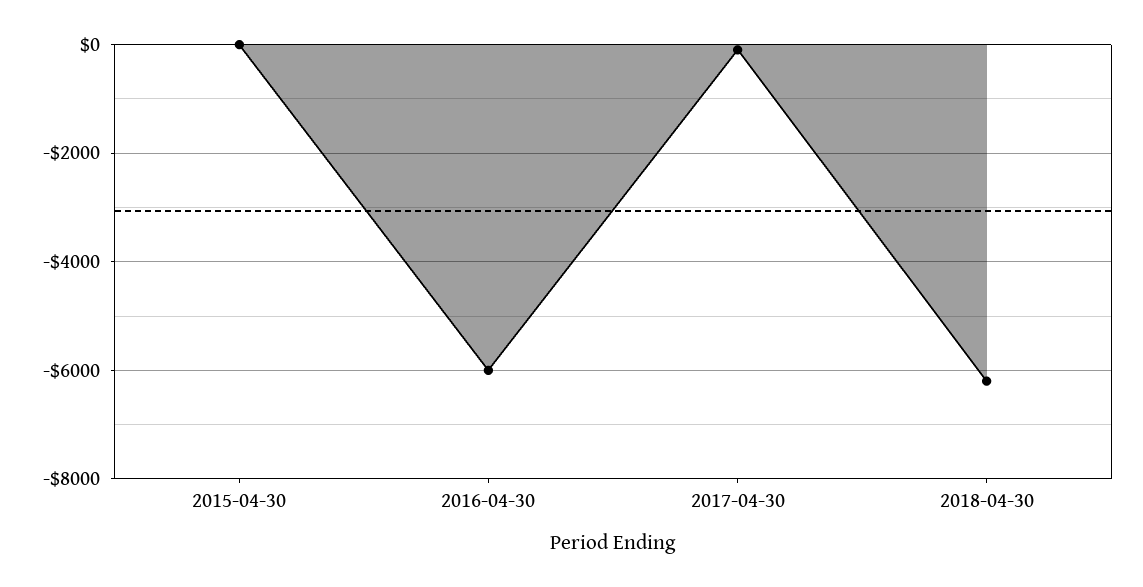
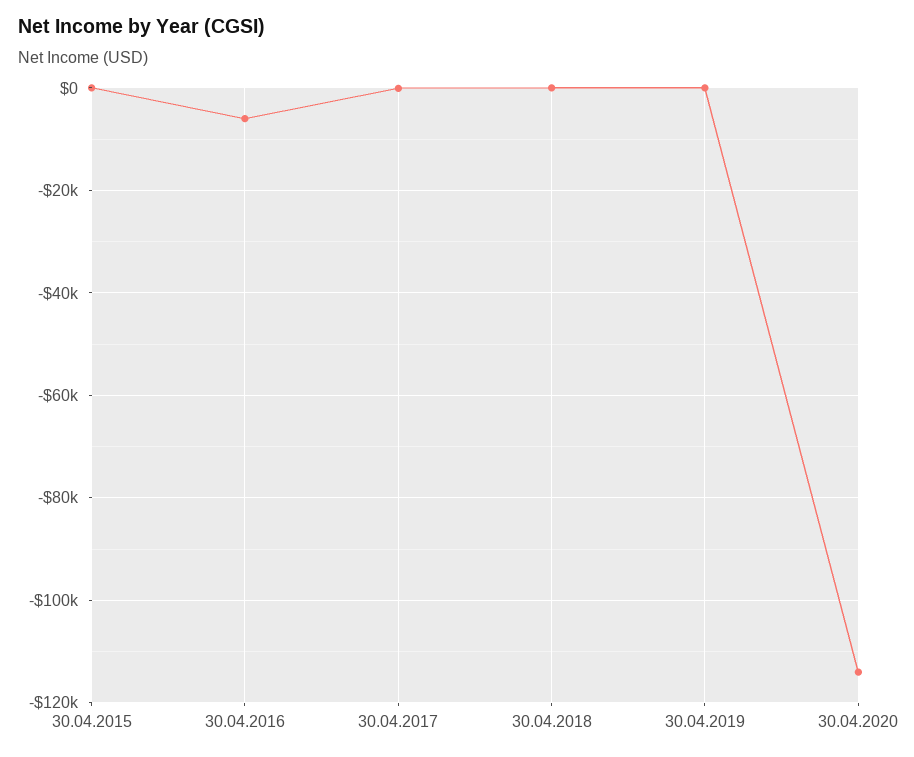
2018-04-30: -6200 -> 0
30.04.2019: none -> 0
30.04.2020: none -> -114000

